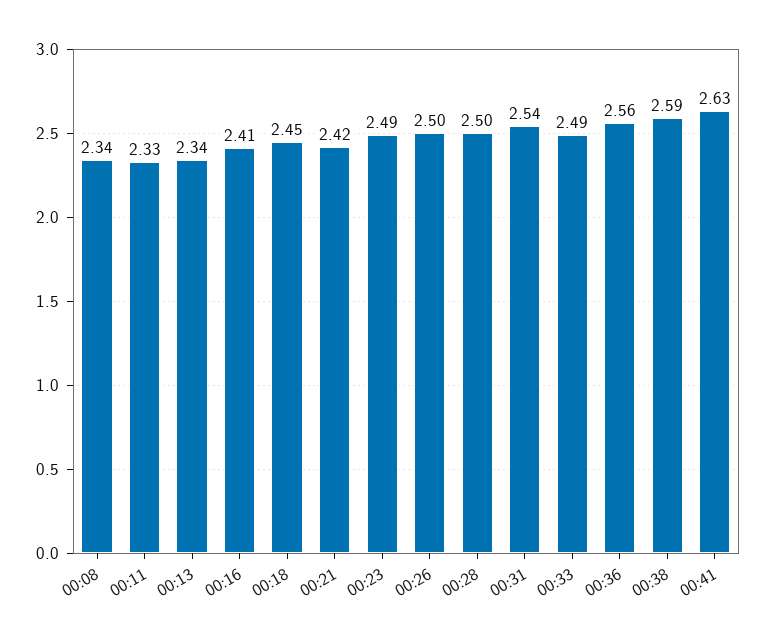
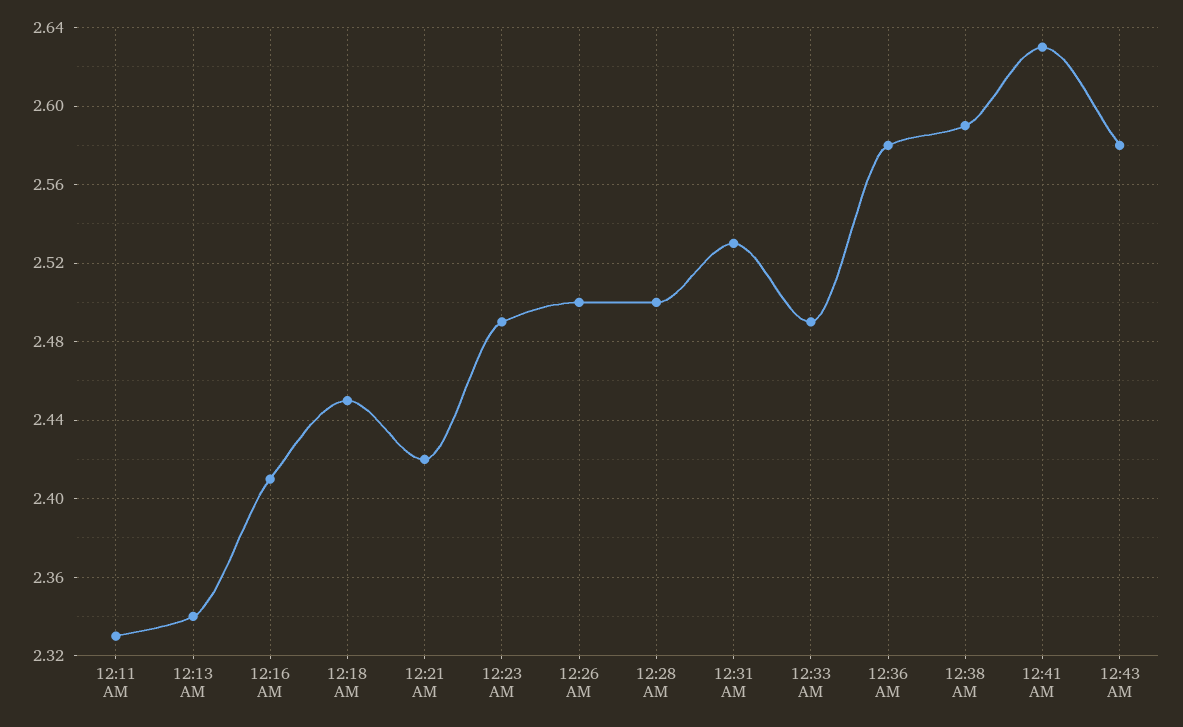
00:08: 2.34 -> none
00:31: 2.54 -> 2.53
00:36: 2.56 -> 2.58
12:43 AM: none -> 2.58

